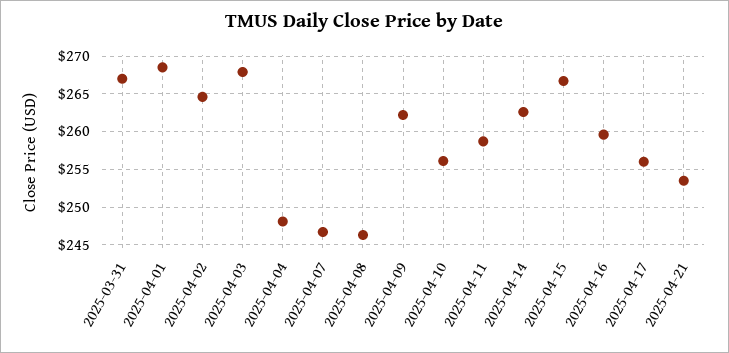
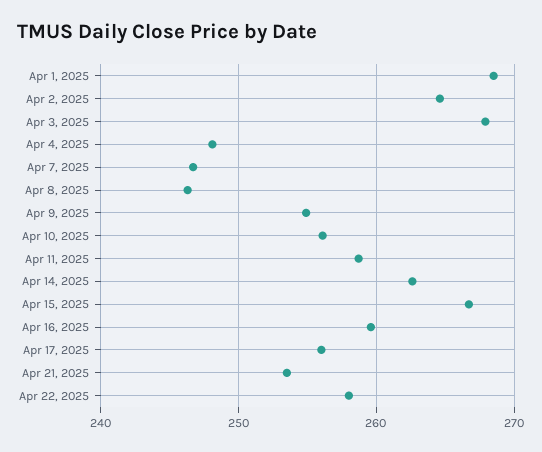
2025-03-31: 267 -> none
2025-04-09: 262 -> 255
Apr 22, 2025: none -> 258

